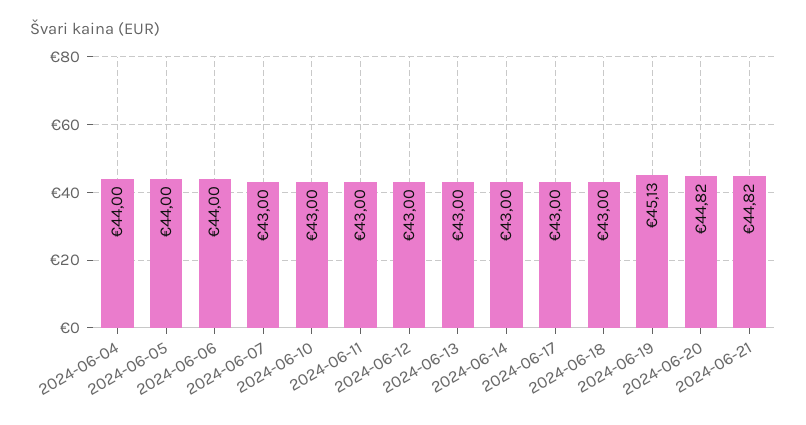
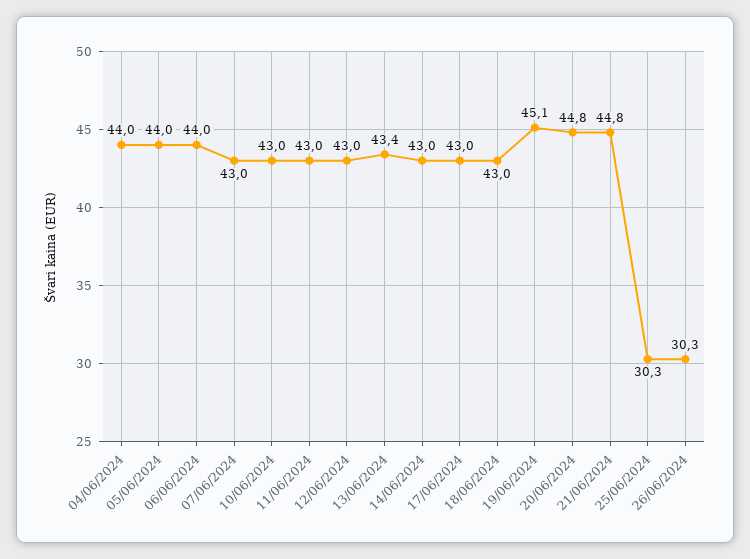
2024-06-13: 43 -> 43.4
25/06/2024: none -> 30.3
26/06/2024: none -> 30.3

